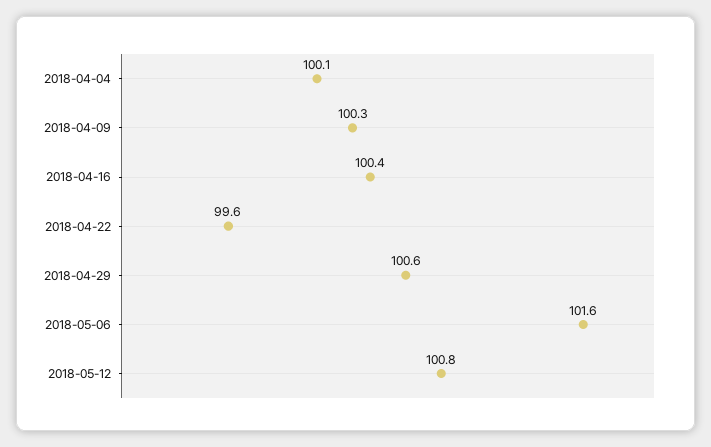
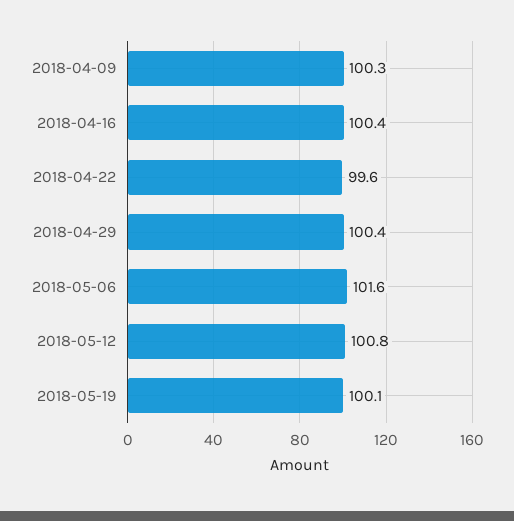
2018-04-04: 100.1 -> none
2018-04-29: 100.6 -> 100.4
2018-05-19: none -> 100.1

